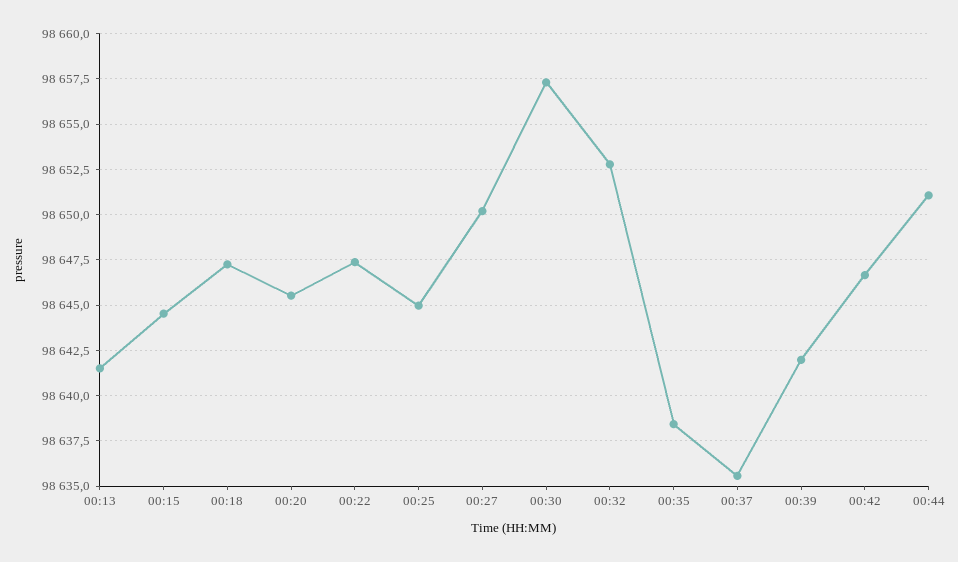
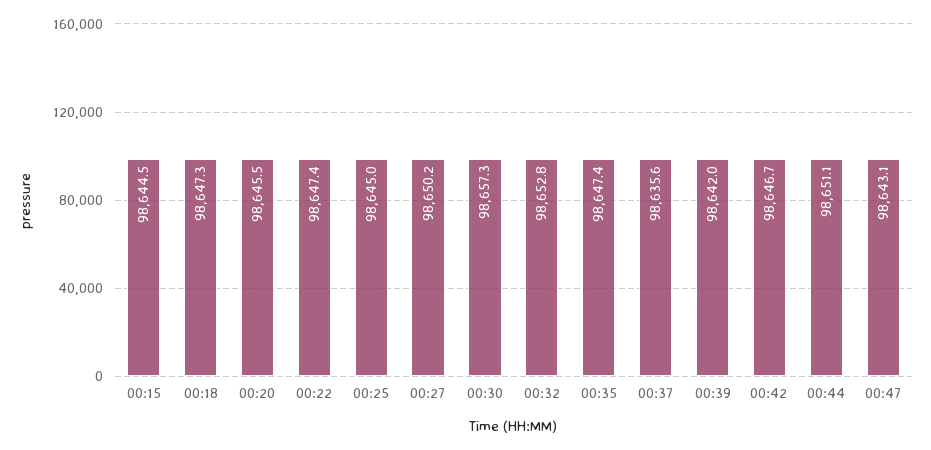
00:13: 98641.5 -> none
00:35: 98638.5 -> 98647.4
00:47: none -> 98643.1

